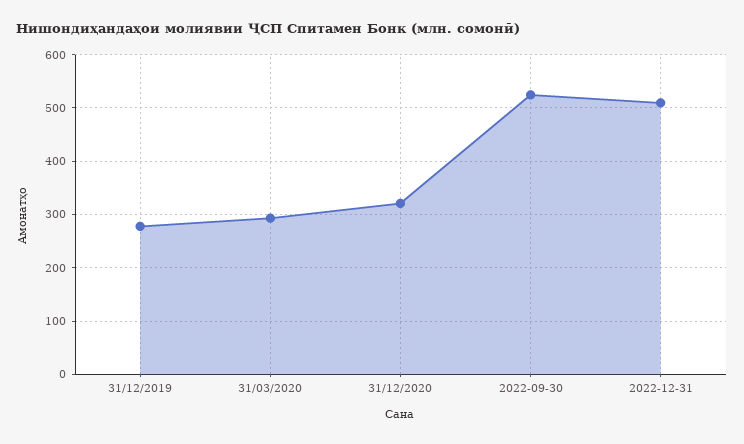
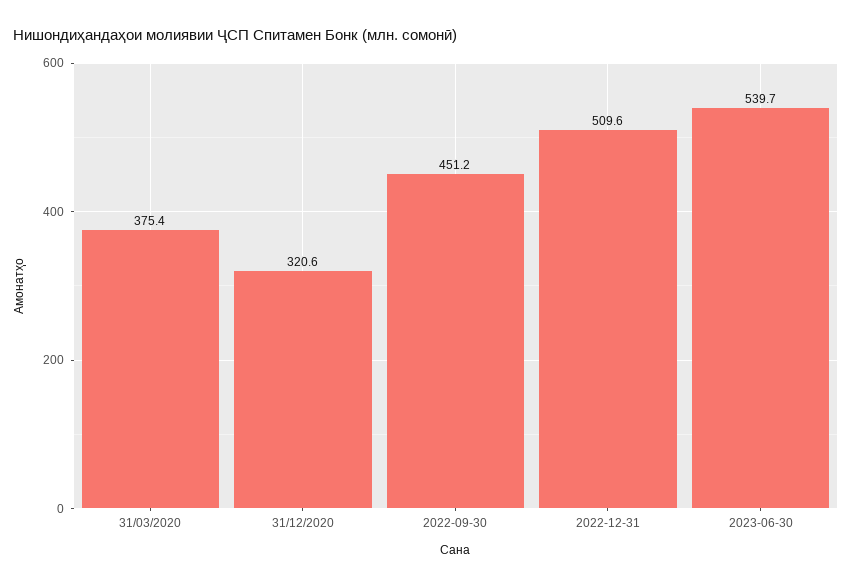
31/12/2019: 280 -> none
31/03/2020: 300 -> 375.4
2022-09-30: 520 -> 451.2
2023-06-30: none -> 539.7

